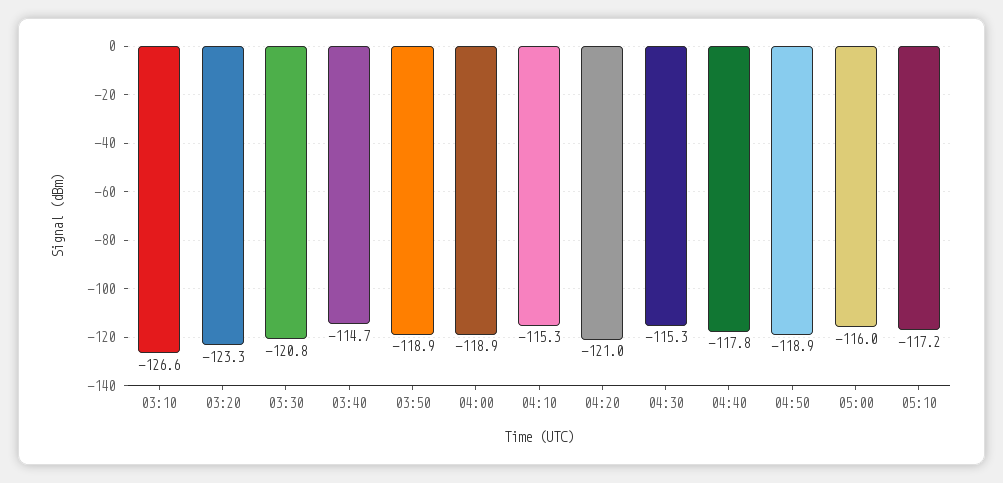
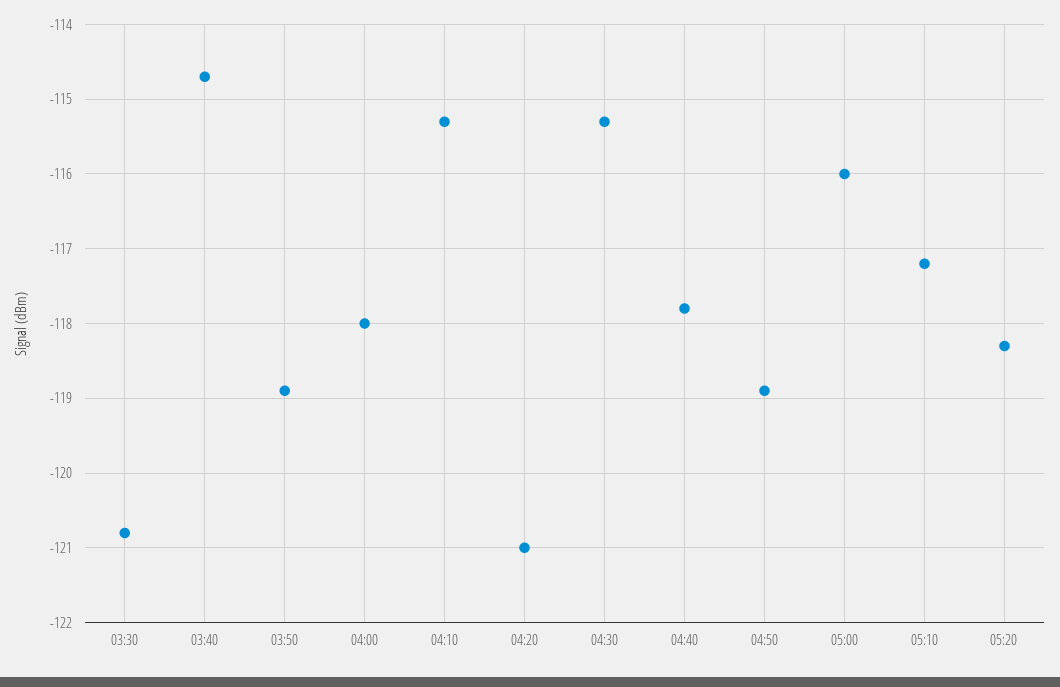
03:10: -126.6 -> none
03:20: -123.3 -> none
04:00: -118.9 -> -118
05:20: none -> -118.3

